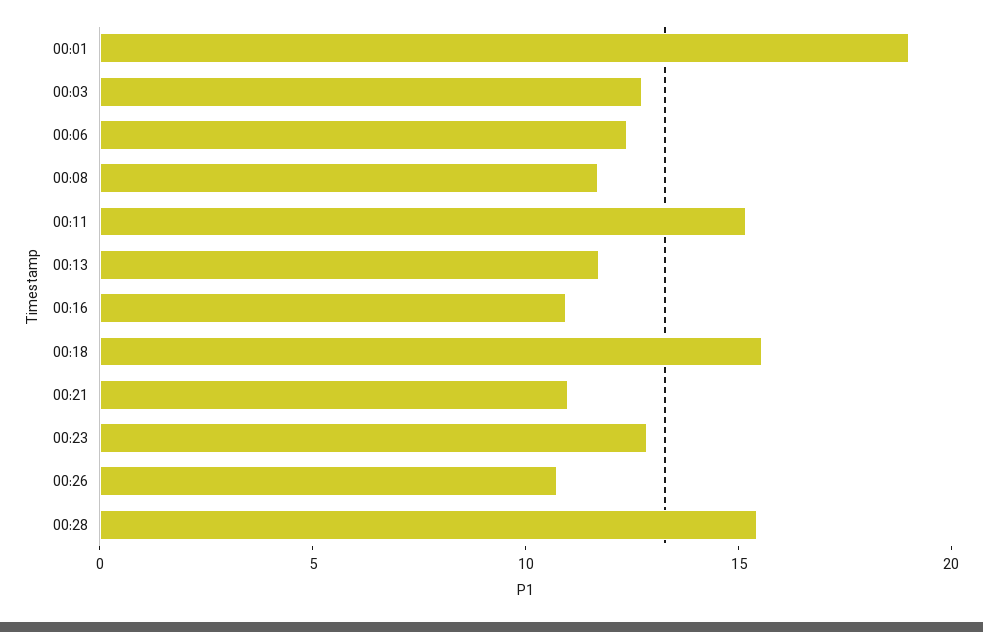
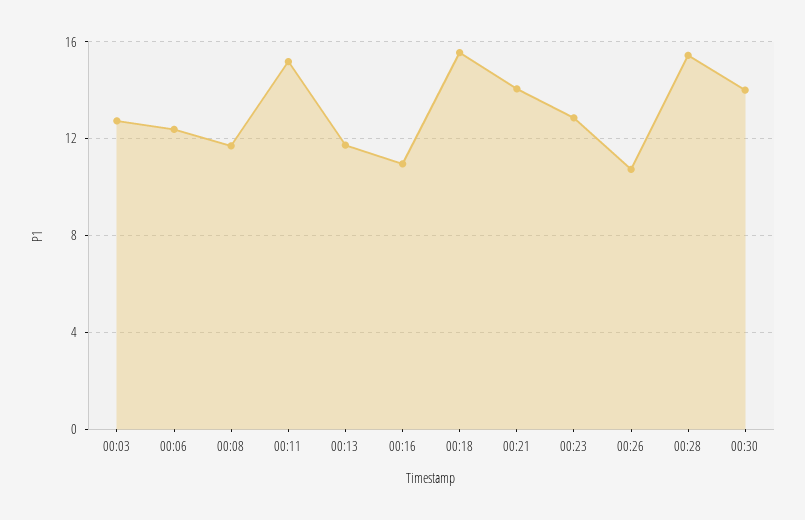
00:01: 19 -> none
00:21: 11 -> 14
00:30: none -> 14

